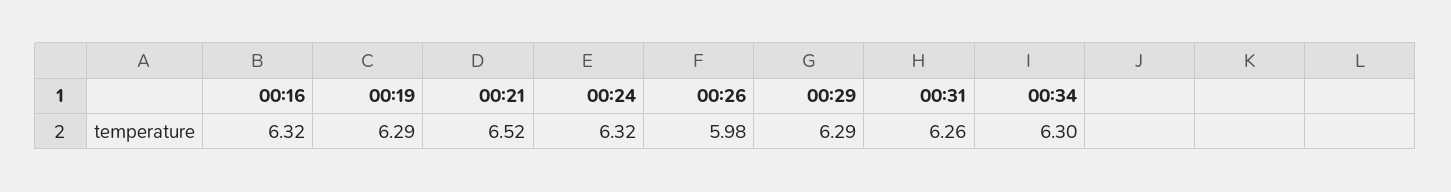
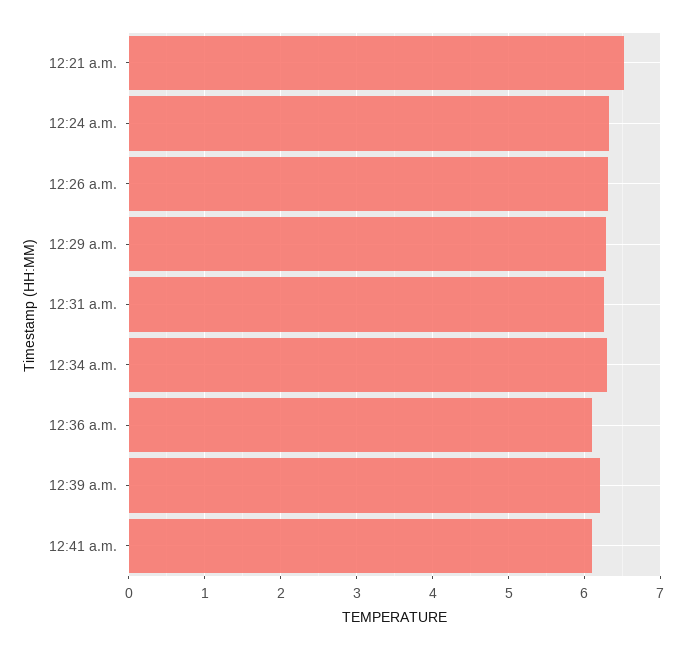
00:16: 6.32 -> none
00:19: 6.29 -> none
00:26: 5.98 -> 6.3
12:36 a.m.: none -> 6.1
12:39 a.m.: none -> 6.2
12:41 a.m.: none -> 6.1

